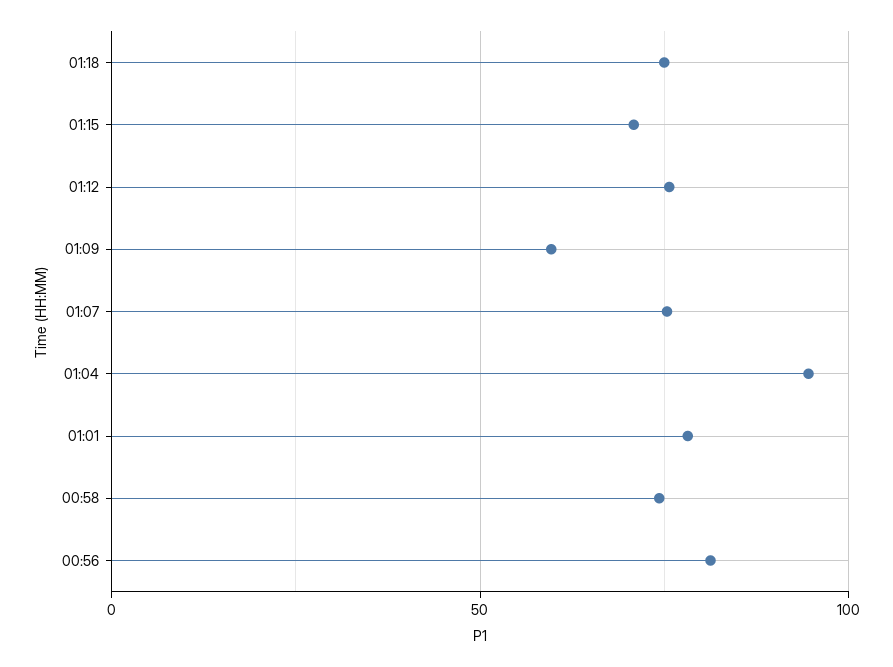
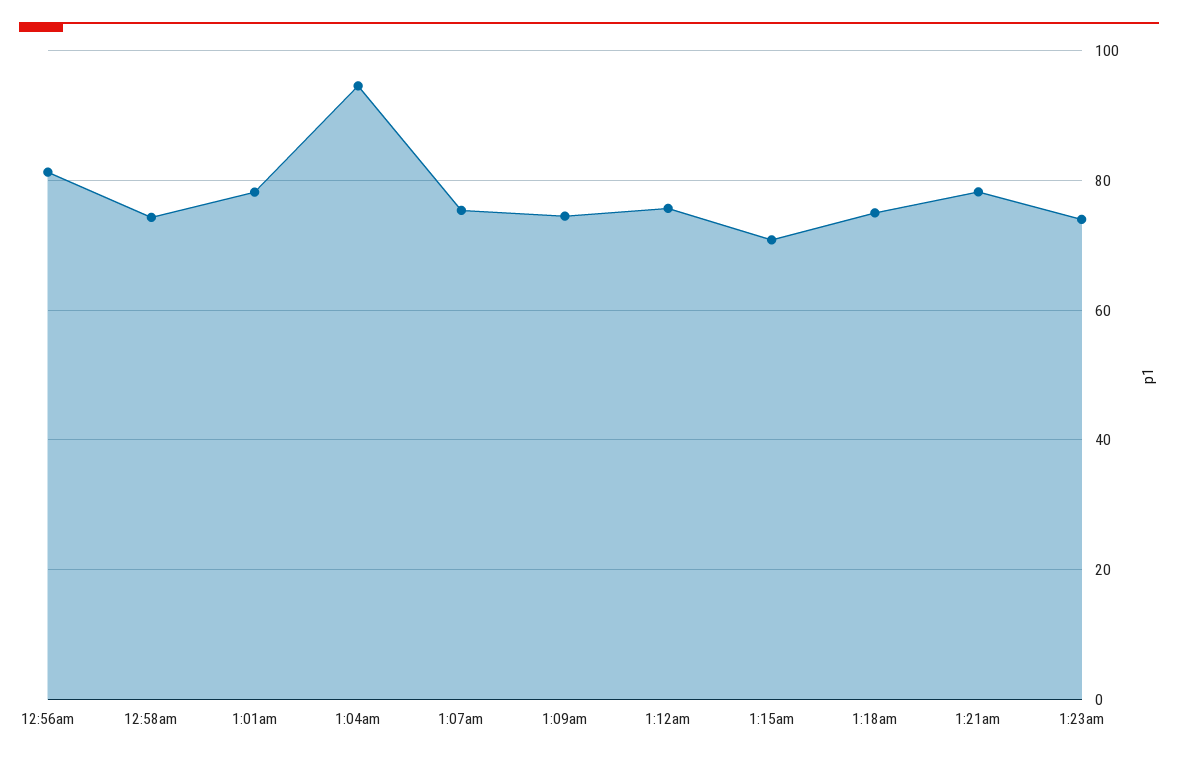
01:09: 60 -> 74
1:21am: none -> 78
1:23am: none -> 74

